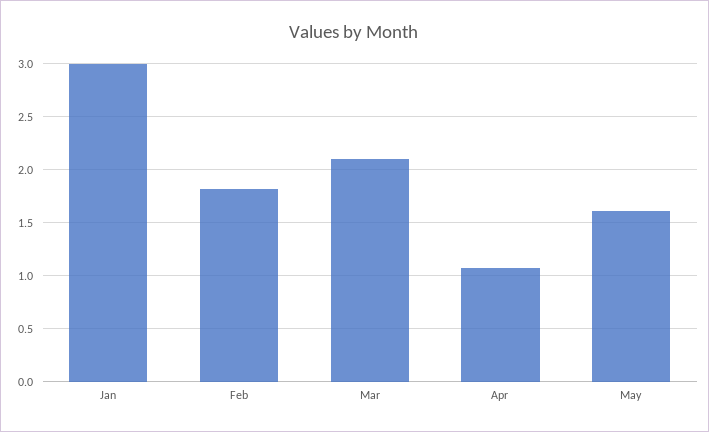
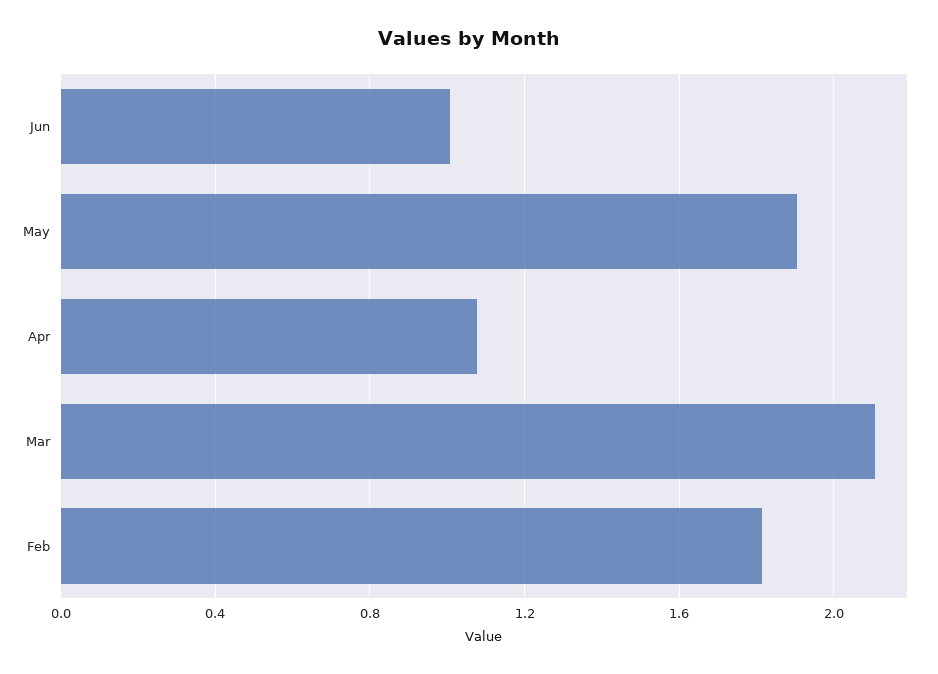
Jan: 3 -> none
May: 1.6 -> 1.9
Jun: none -> 1

